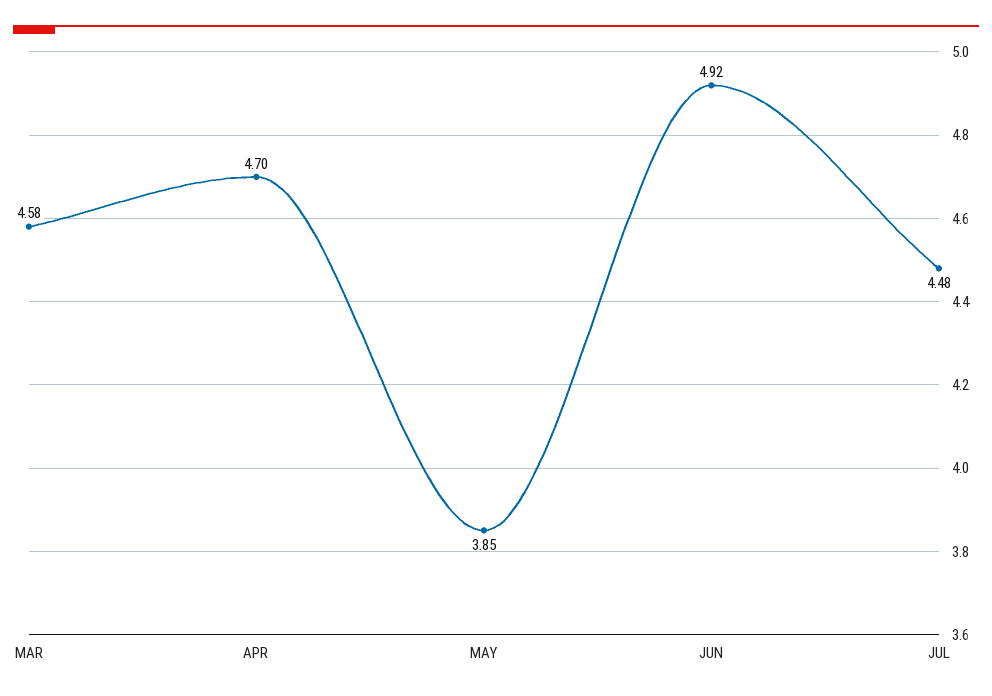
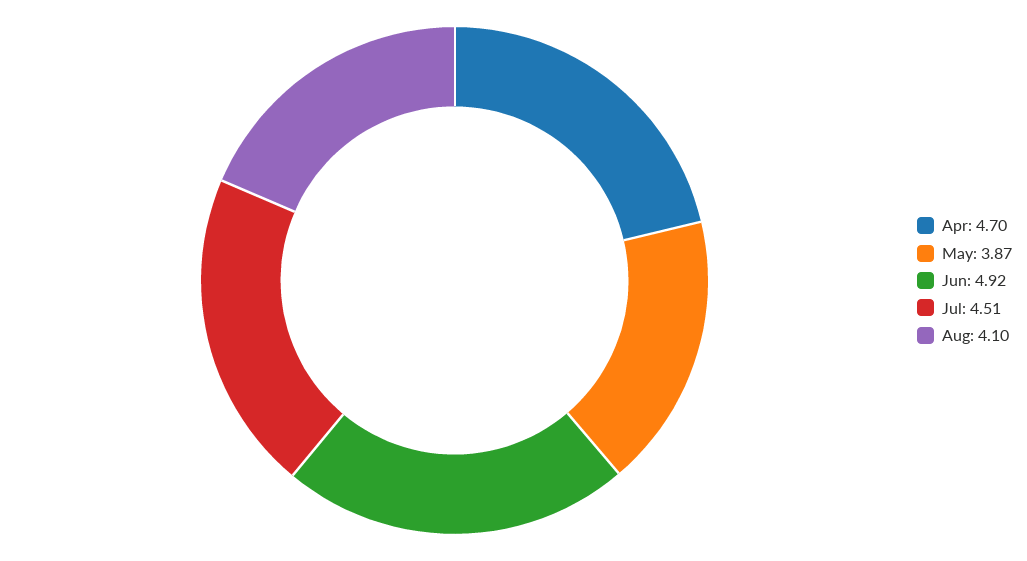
MAR: 4.58 -> none
MAY: 3.85 -> 3.87
JUL: 4.48 -> 4.51
Aug: none -> 4.1

